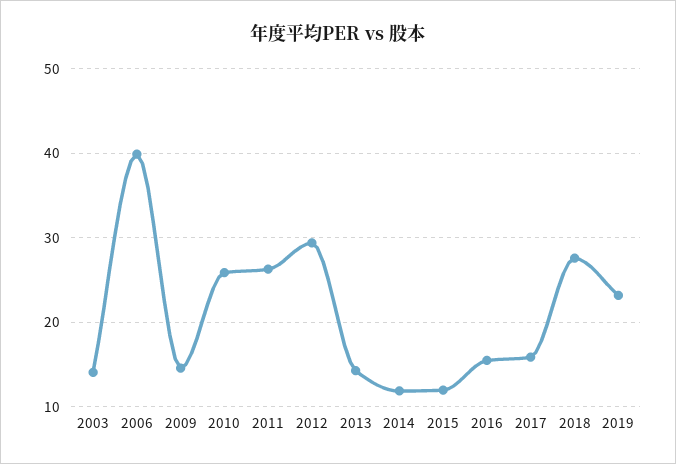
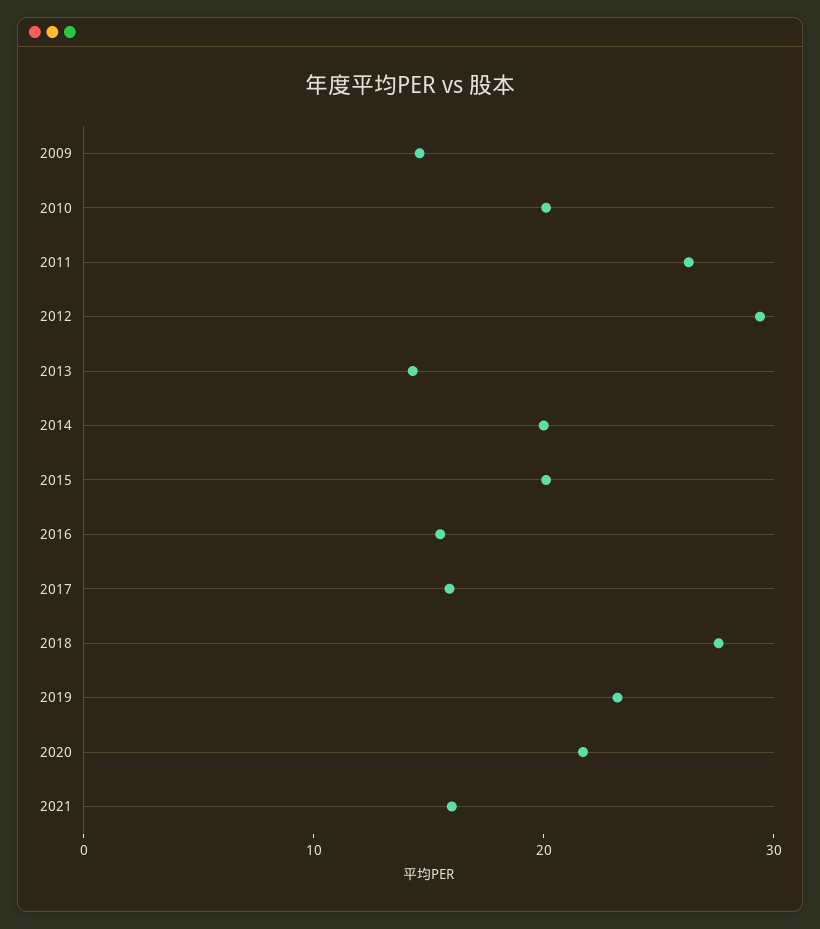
2003: 14 -> none
2006: 40 -> none
2010: 26 -> 20
2014: 12 -> 20
2015: 12 -> 20
2020: none -> 22
2021: none -> 16

